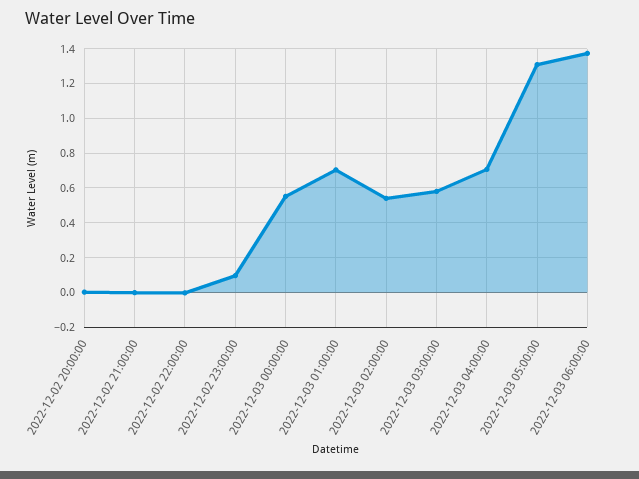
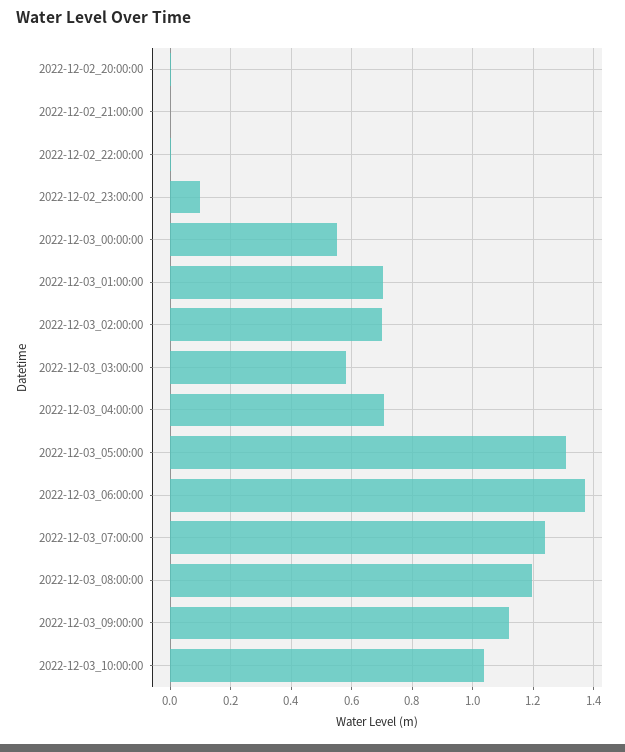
2022-12-03 02:00:00: 0.55 -> 0.7
2022-12-03_07:00:00: none -> 1.24
2022-12-03_08:00:00: none -> 1.2
2022-12-03_09:00:00: none -> 1.12
2022-12-03_10:00:00: none -> 1.04

